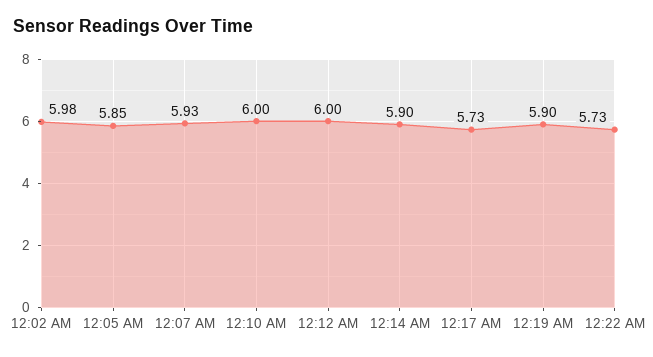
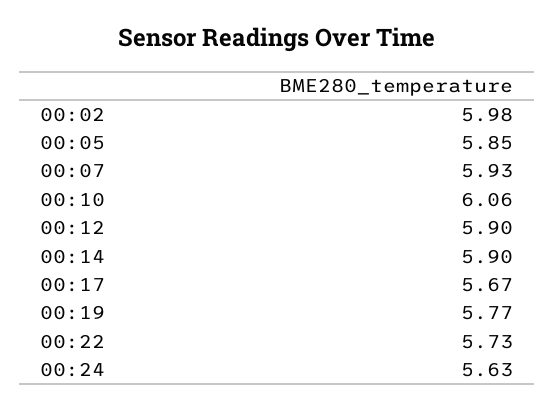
12:10 AM: 6 -> 6.06
12:12 AM: 6 -> 5.9
12:17 AM: 5.73 -> 5.67
12:19 AM: 5.9 -> 5.77
00:24: none -> 5.63

